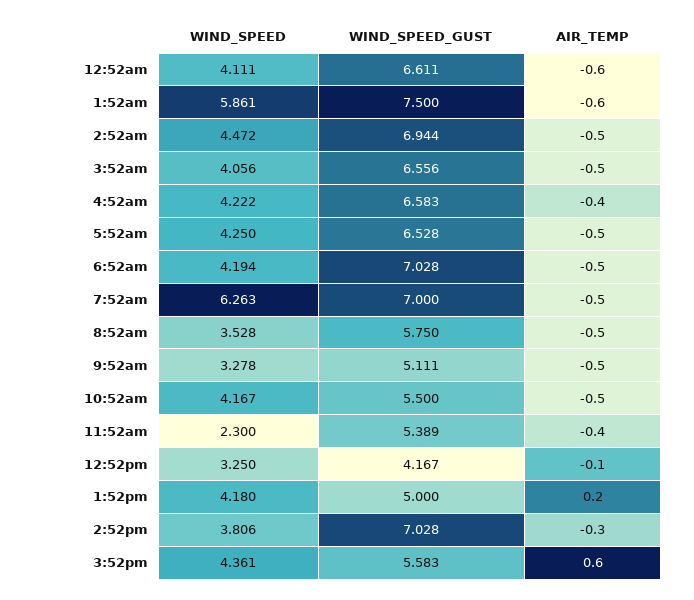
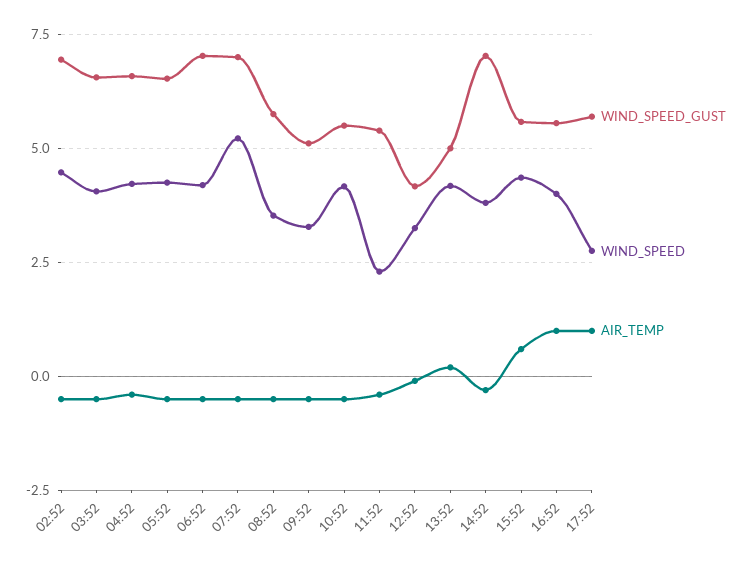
WIND_SPEED, 12:52am: 4.111 -> none
WIND_SPEED_GUST, 12:52am: 6.611 -> none
AIR_TEMP, 12:52am: -0.6 -> none
WIND_SPEED, 1:52am: 5.861 -> none
WIND_SPEED_GUST, 1:52am: 7.5 -> none
AIR_TEMP, 1:52am: -0.6 -> none
WIND_SPEED, 7:52am: 6.263 -> 5.25
WIND_SPEED_GUST, 16:52: none -> 5.5
WIND_SPEED, 16:52: none -> 4
AIR_TEMP, 16:52: none -> 1
WIND_SPEED_GUST, 17:52: none -> 5.75
WIND_SPEED, 17:52: none -> 2.75
AIR_TEMP, 17:52: none -> 1

